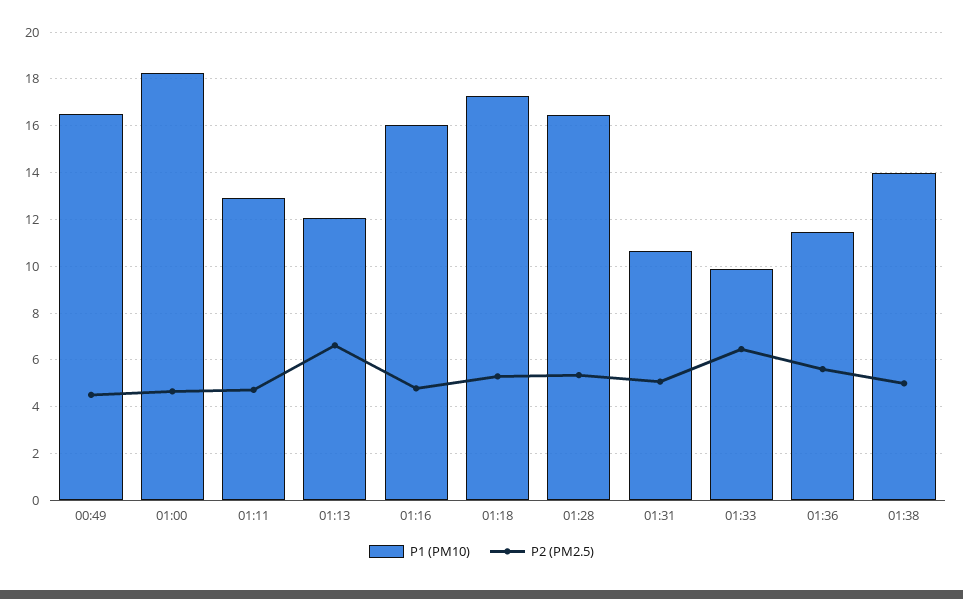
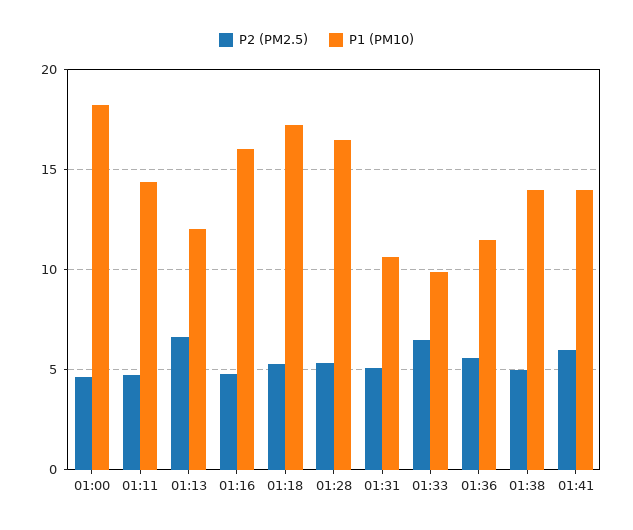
P1 (PM10), 00:49: 16.5 -> none
P2 (PM2.5), 00:49: 4.5 -> none
P1 (PM10), 01:11: 13 -> 14.5
P2 (PM2.5), 01:41: none -> 6
P1 (PM10), 01:41: none -> 14

